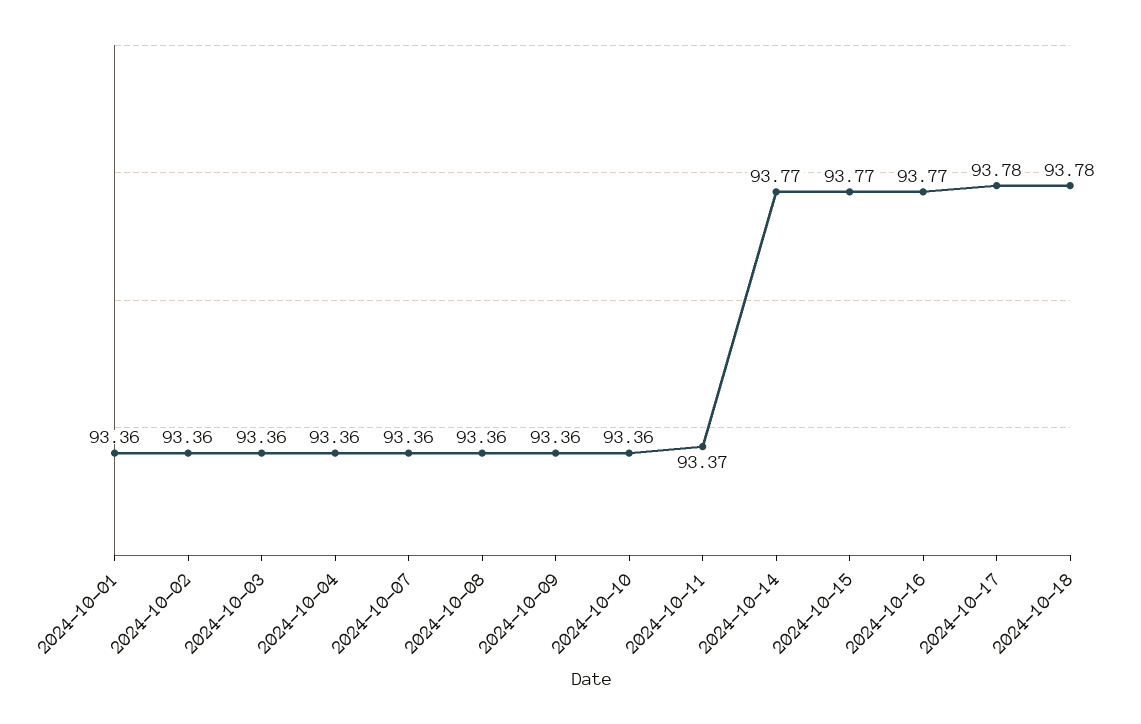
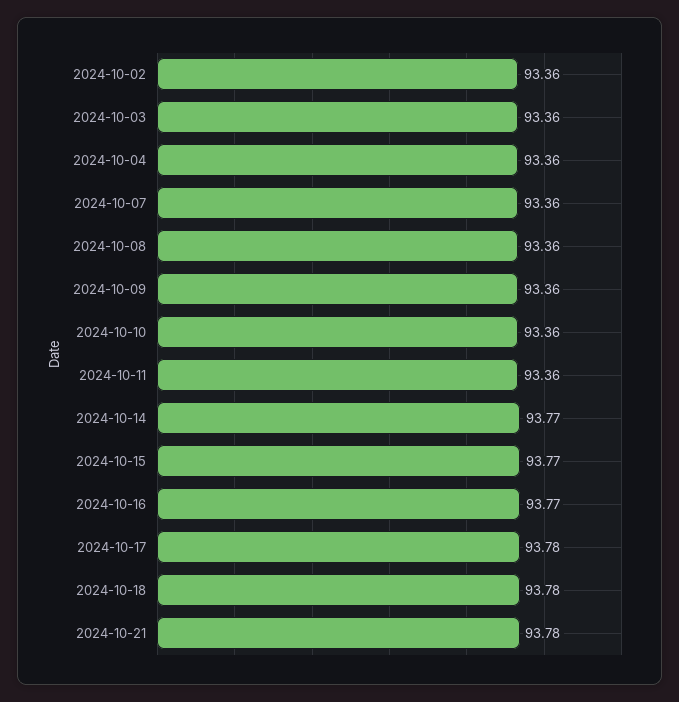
2024-10-01: 93.36 -> none
2024-10-11: 93.37 -> 93.36
2024-10-21: none -> 93.78

